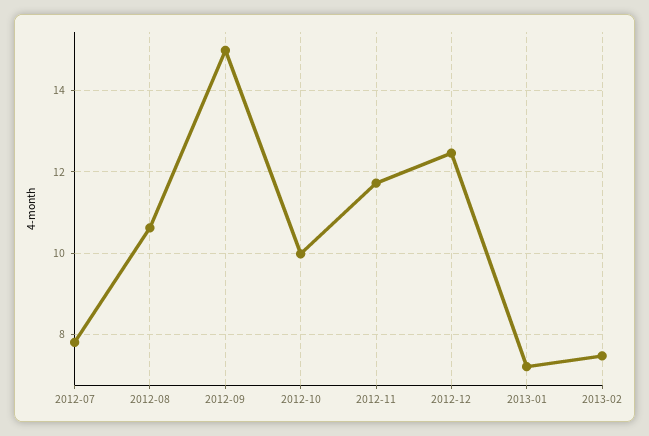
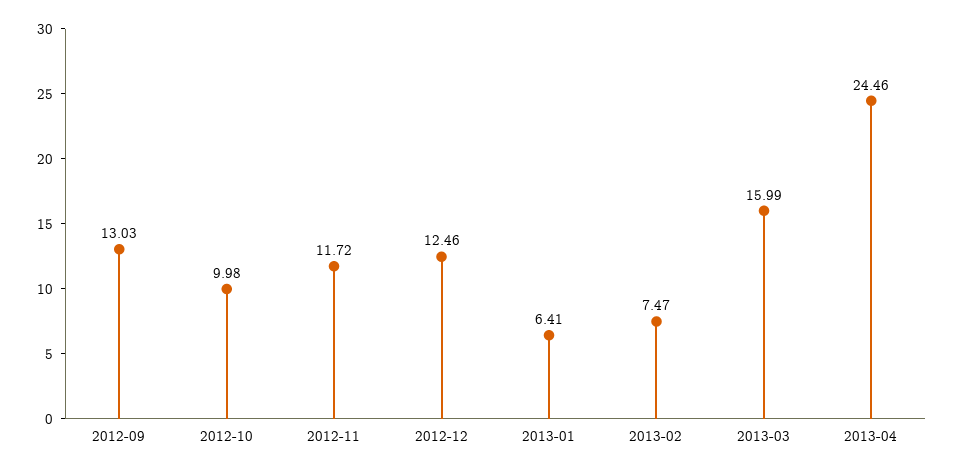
2012-07: 7.8 -> none
2012-08: 10.6 -> none
2012-09: 15 -> 13.03
2013-01: 7.2 -> 6.41
2013-03: none -> 15.99
2013-04: none -> 24.46

